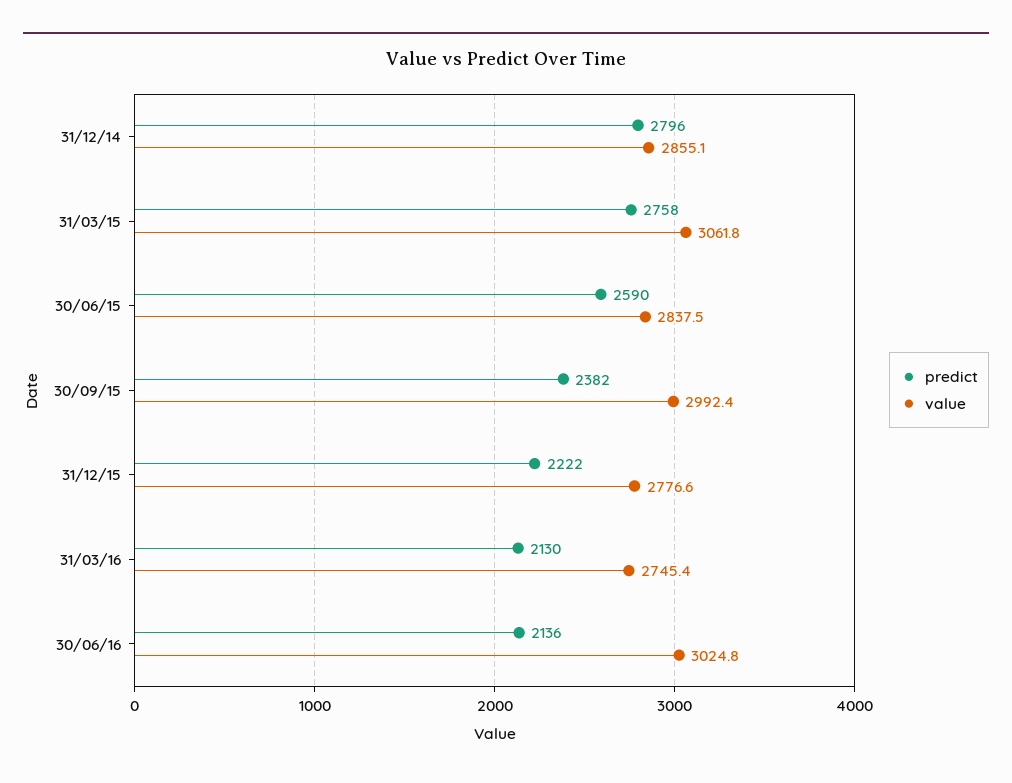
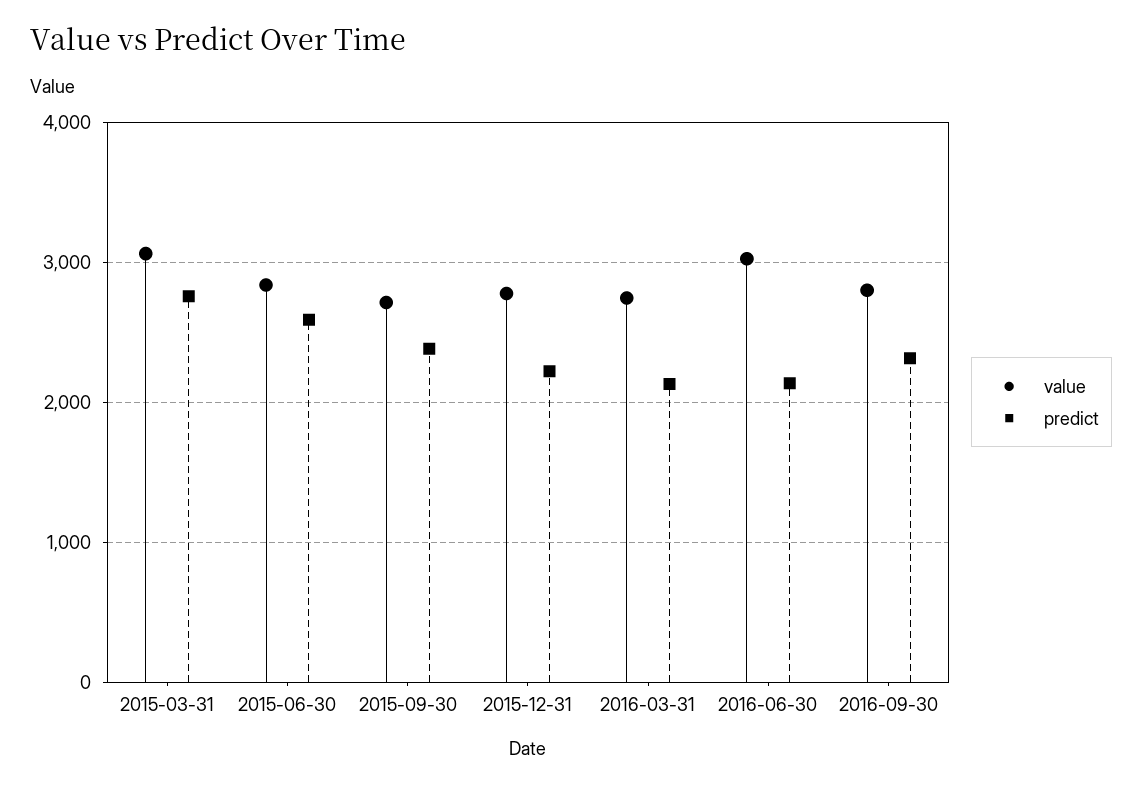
predict, 31/12/14: 2796 -> none
value, 31/12/14: 2855.1 -> none
value, 30/09/15: 2992.4 -> 2700
value, 2016-09-30: none -> 2800
predict, 2016-09-30: none -> 2300

